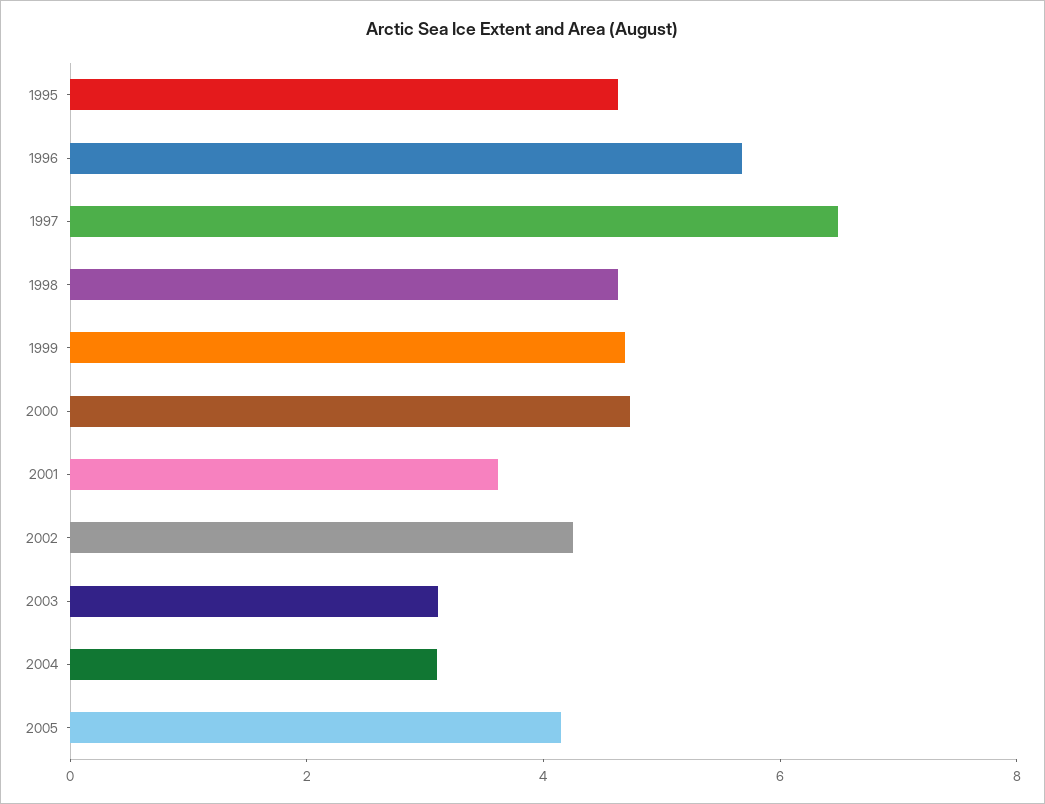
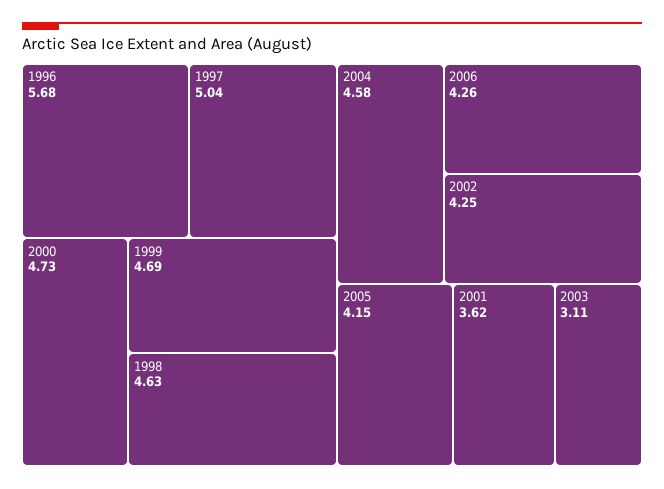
1995: 4.5 -> none
1997: 6.5 -> 5.04
2004: 3 -> 4.58
2006: none -> 4.26

